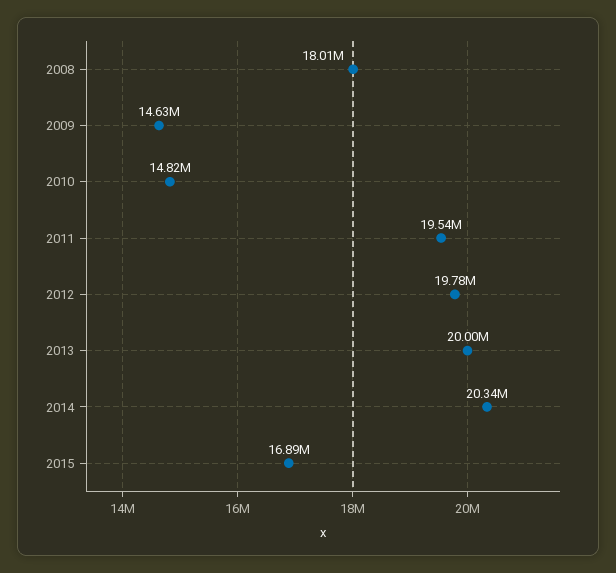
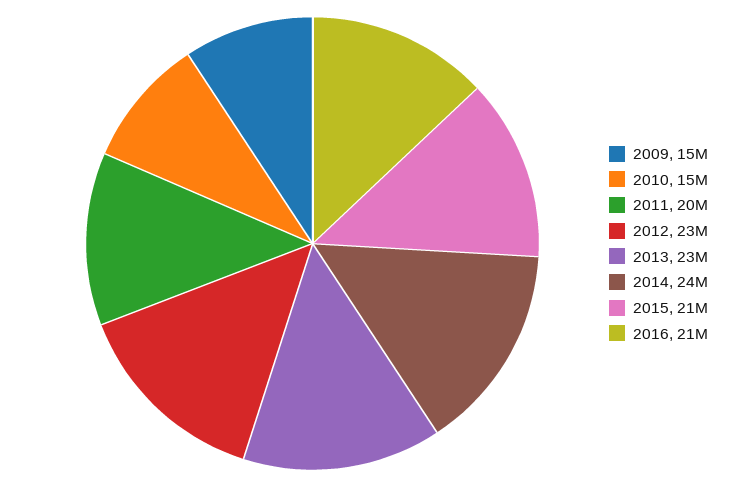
2008: 18010000 -> none
2012: 19780000 -> 23000000
2013: 20000000 -> 23000000
2014: 20340000 -> 24000000
2015: 16890000 -> 21000000
2016: none -> 21000000

